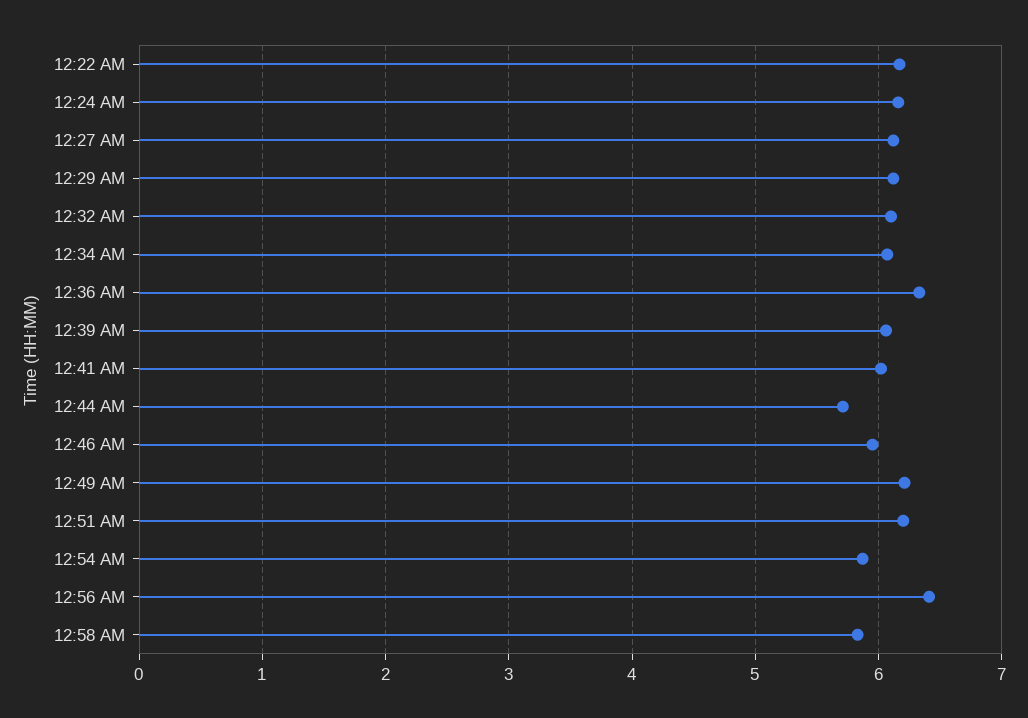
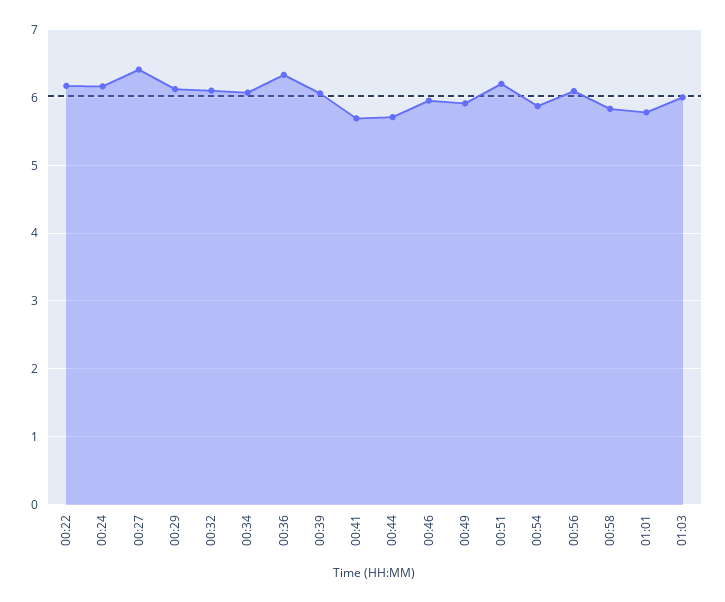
12:27 AM: 6.1 -> 6.4
12:41 AM: 6 -> 5.7
12:49 AM: 6.2 -> 5.9
12:56 AM: 6.4 -> 6.1
01:01: none -> 5.8
01:03: none -> 6

